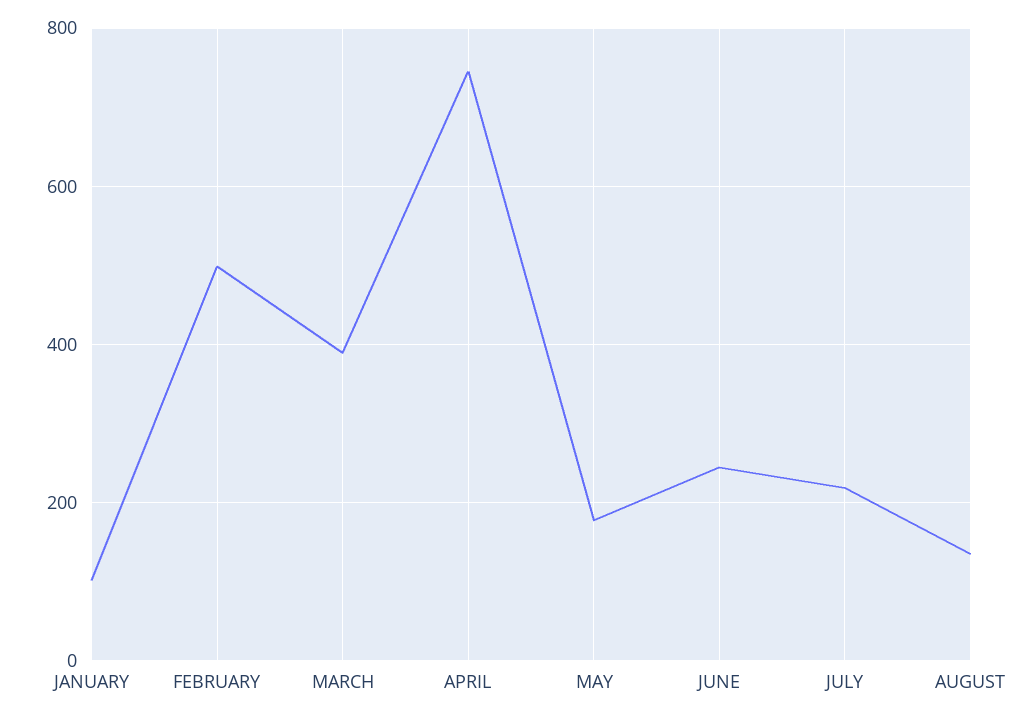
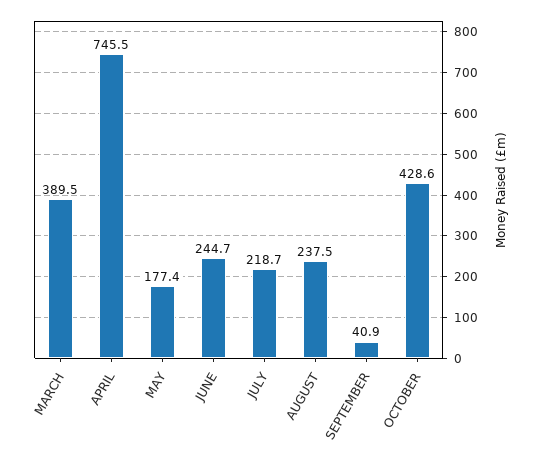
JANUARY: 100 -> none
FEBRUARY: 500 -> none
AUGUST: 140 -> 237.5
SEPTEMBER: none -> 40.9
OCTOBER: none -> 428.6

